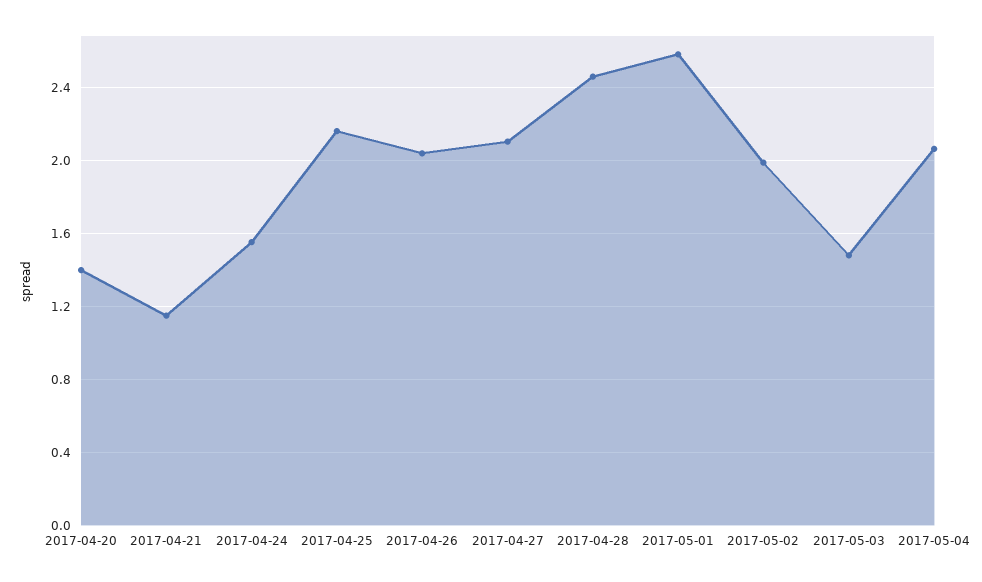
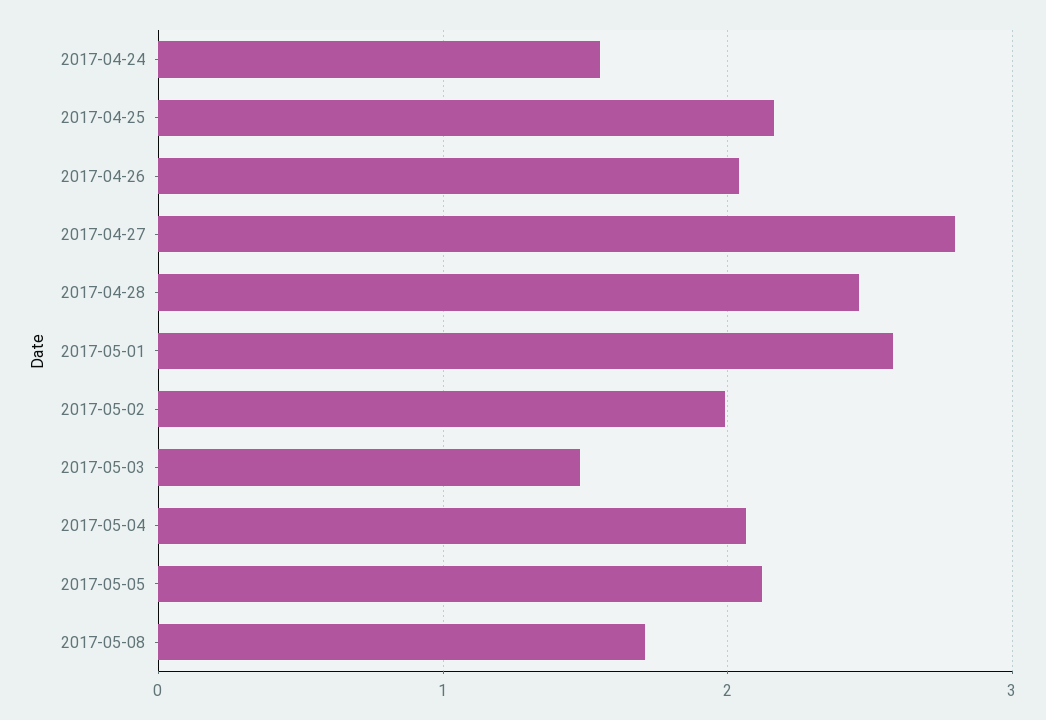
2017-04-20: 1.4 -> none
2017-04-21: 1.15 -> none
2017-04-27: 2.1 -> 2.8
2017-05-05: none -> 2.1
2017-05-08: none -> 1.7

